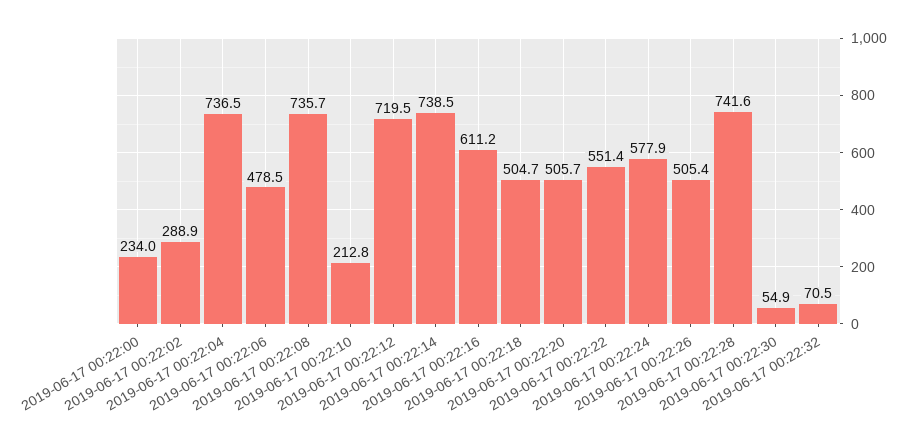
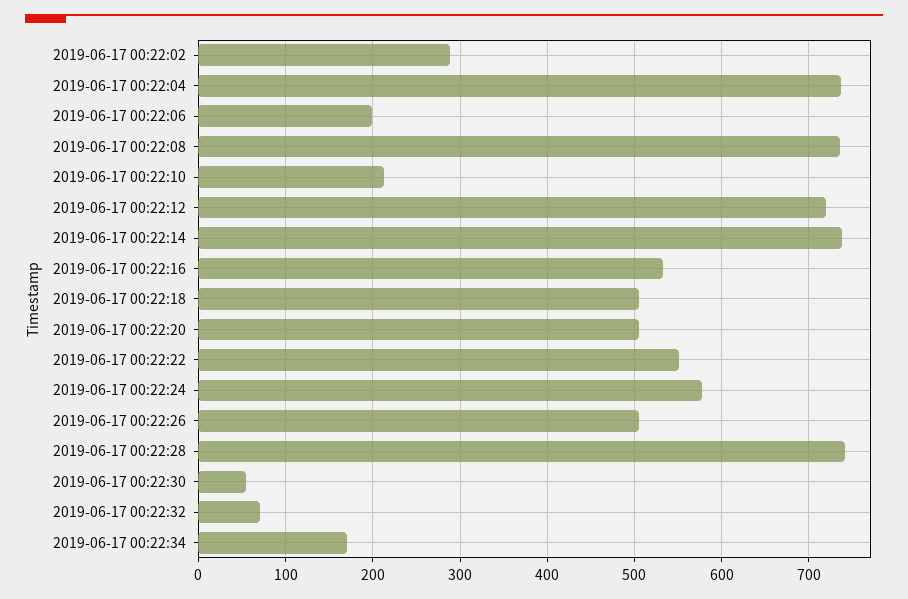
2019-06-17 00:22:00: 234 -> none
2019-06-17 00:22:06: 478.5 -> 200
2019-06-17 00:22:16: 611.2 -> 530
2019-06-17 00:22:34: none -> 170

